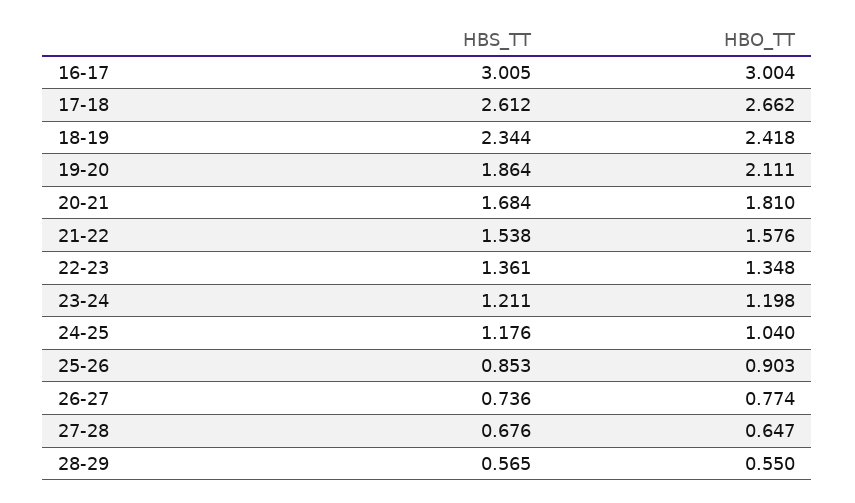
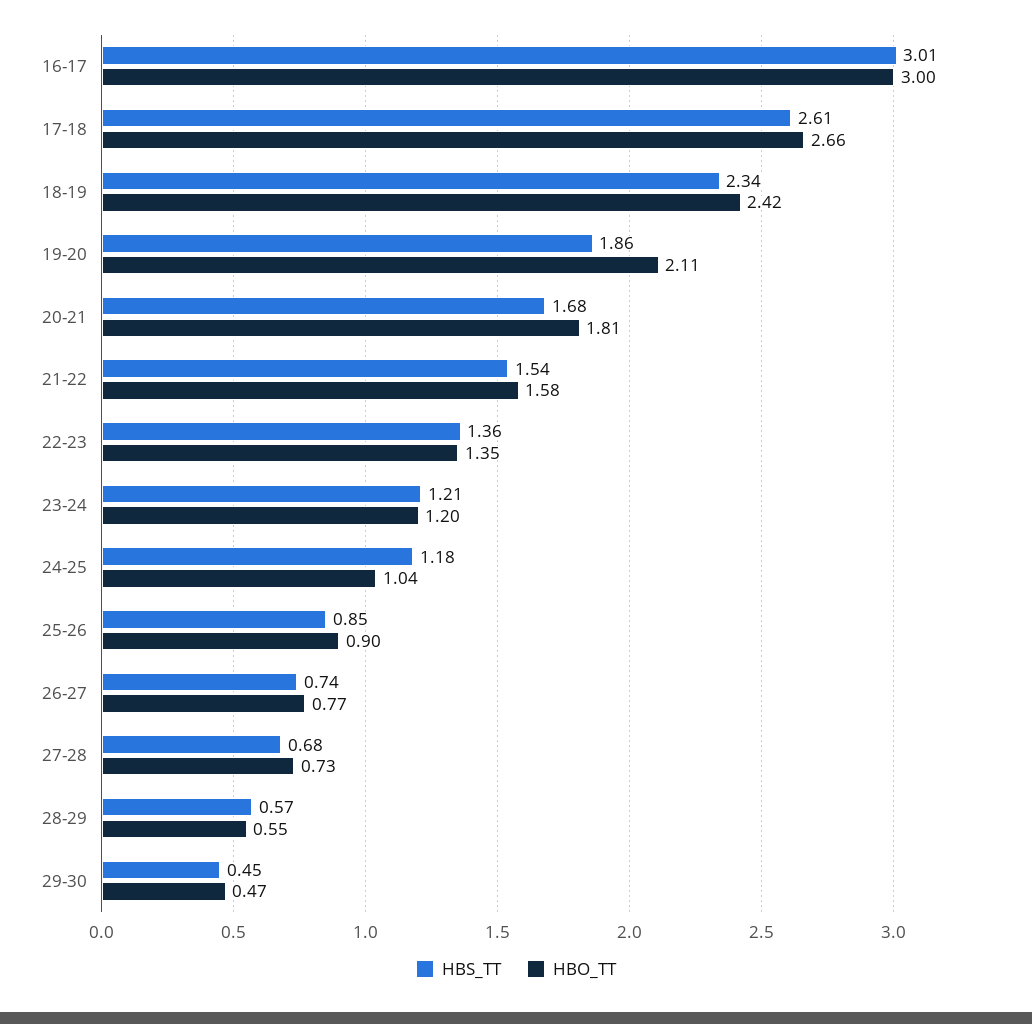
HBO_TT, 27-28: 0.647 -> 0.73
HBS_TT, 29-30: none -> 0.45
HBO_TT, 29-30: none -> 0.47

